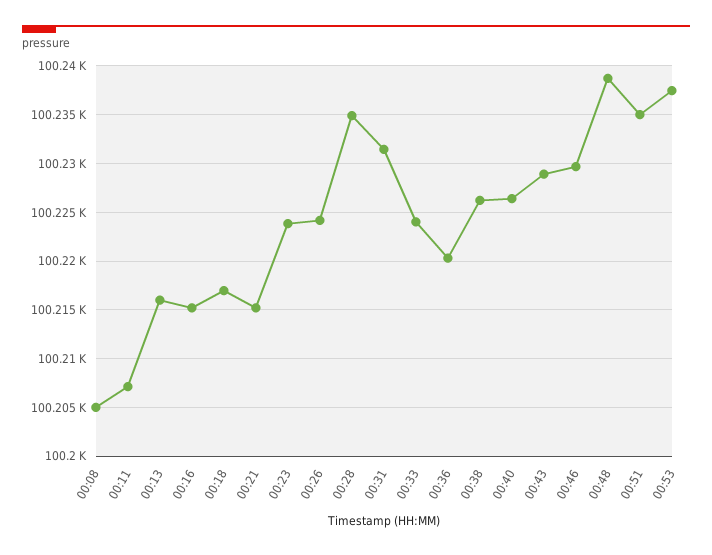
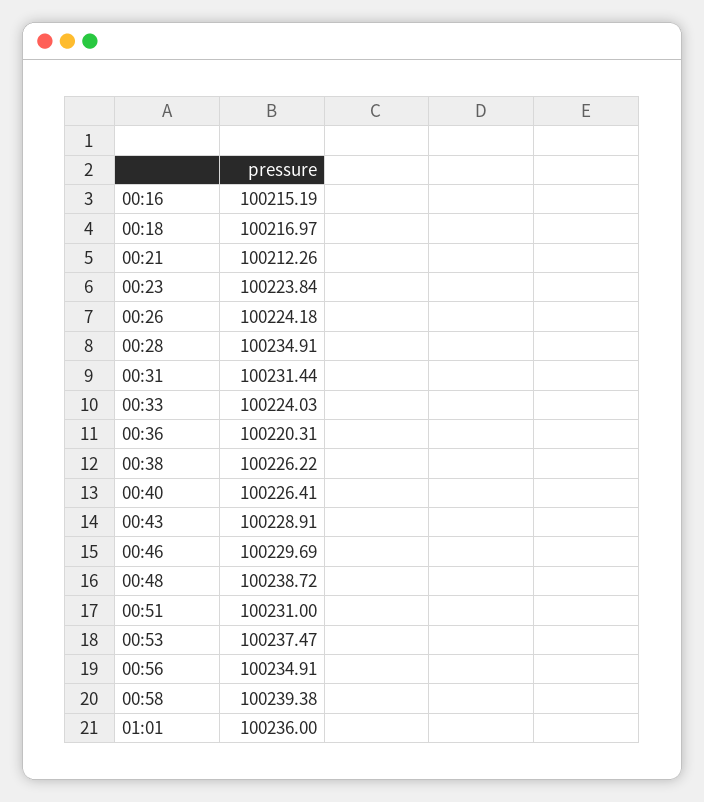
00:08: 100205 -> none
00:11: 100207 -> none
00:13: 100216 -> none
00:21: 100215 -> 100212.26
00:51: 100235 -> 100231
00:56: none -> 100234.91
00:58: none -> 100239.38
01:01: none -> 100236

